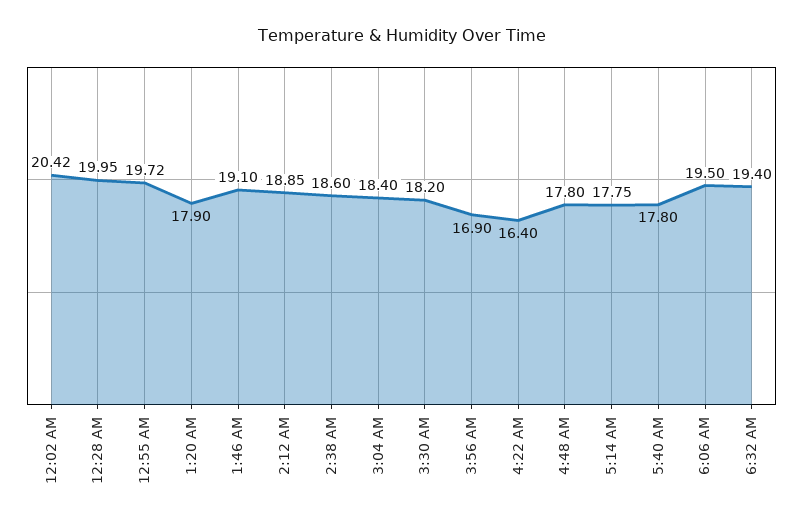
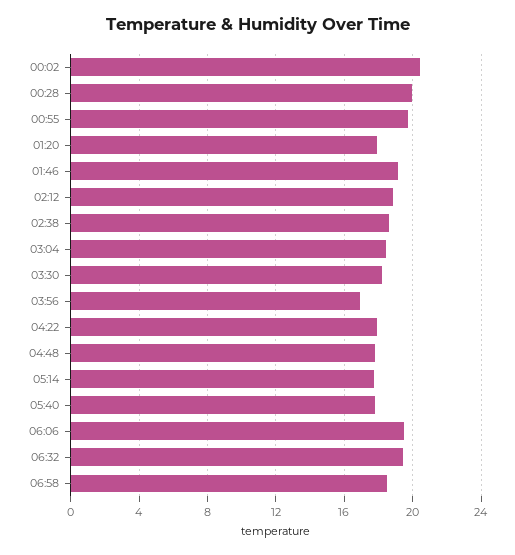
4:22 AM: 16.4 -> 18
06:58: none -> 18.5

